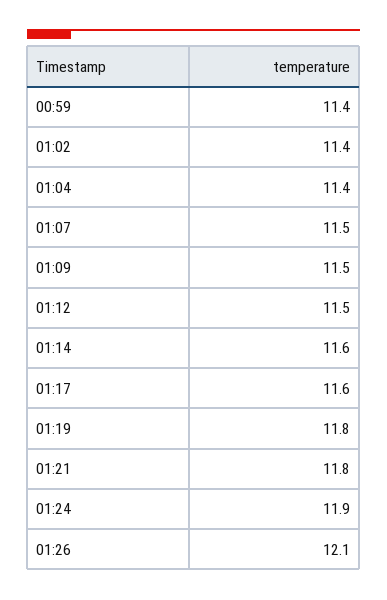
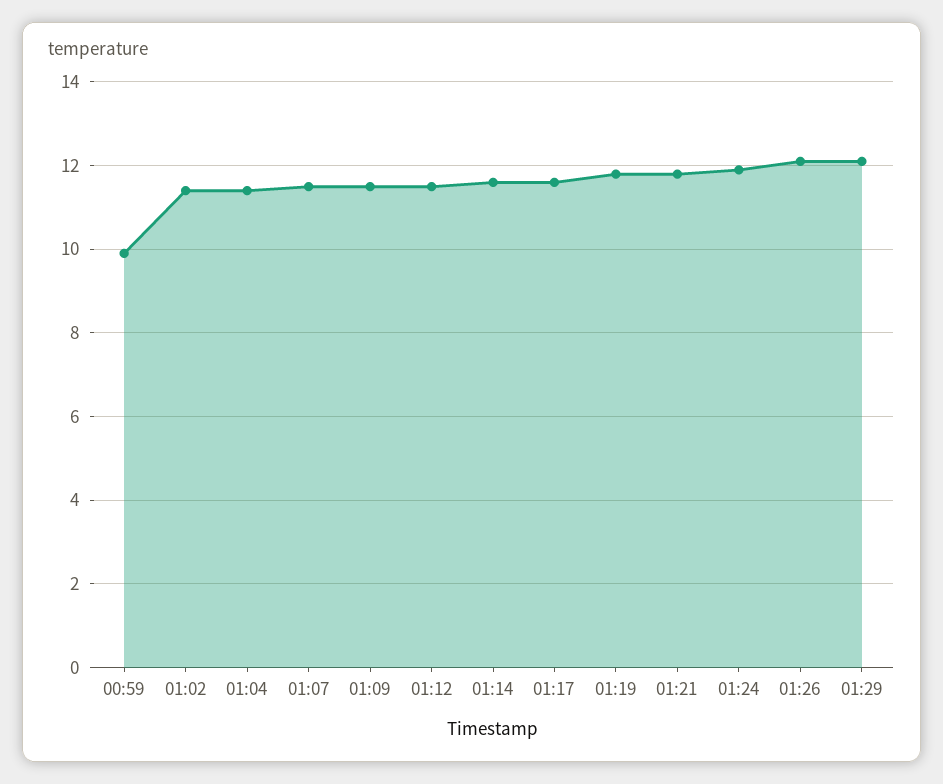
00:59: 11.4 -> 10
01:29: none -> 12

